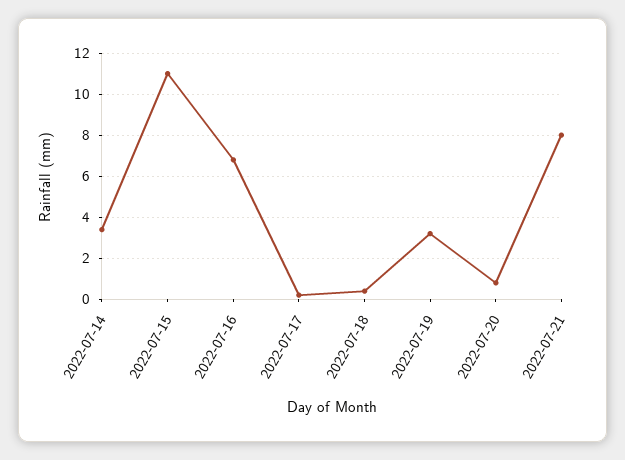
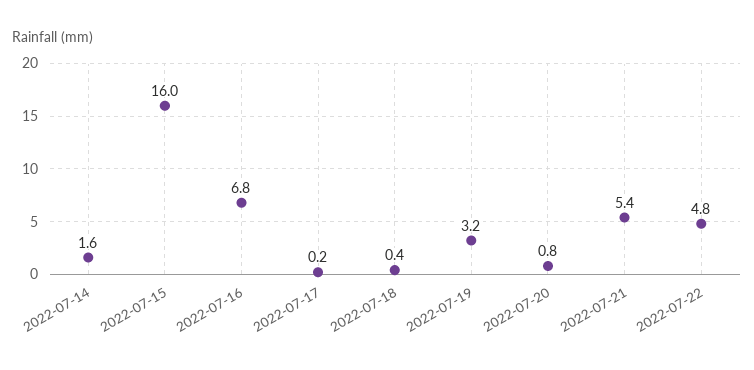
2022-07-14: 3.5 -> 1.6
2022-07-15: 11 -> 16
2022-07-21: 8 -> 5.4
2022-07-22: none -> 4.8

